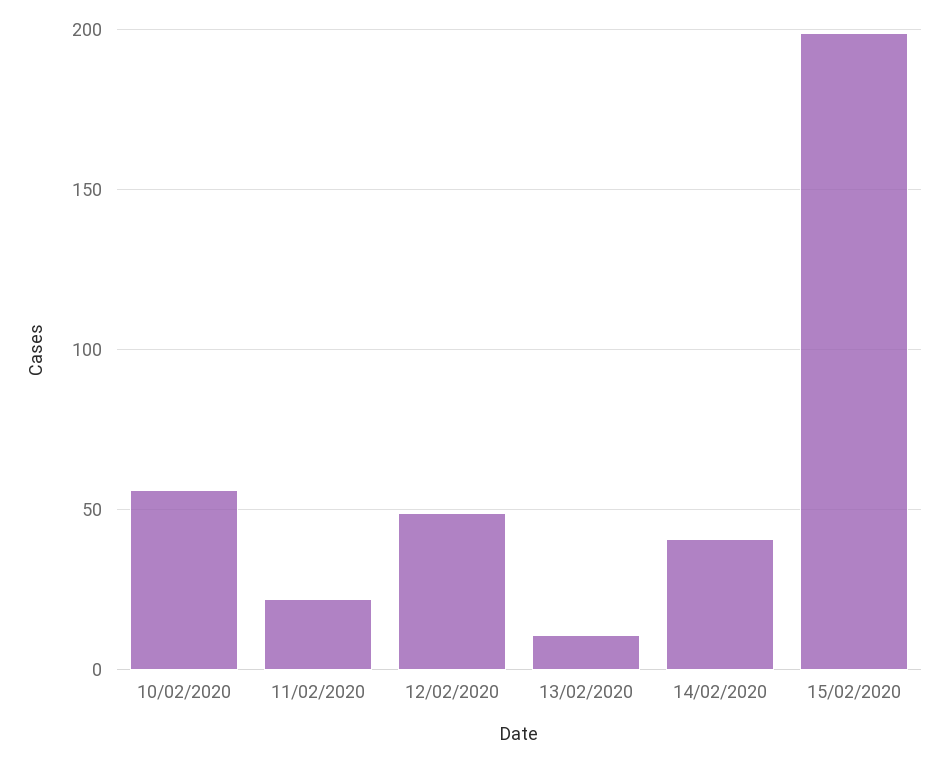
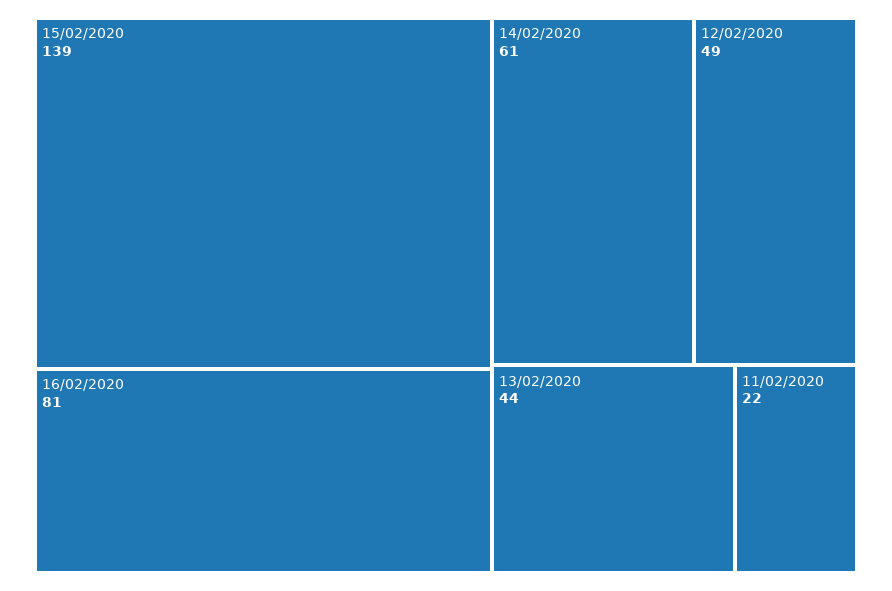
10/02/2020: 55 -> none
13/02/2020: 10 -> 44
14/02/2020: 40 -> 61
15/02/2020: 200 -> 139
16/02/2020: none -> 81

